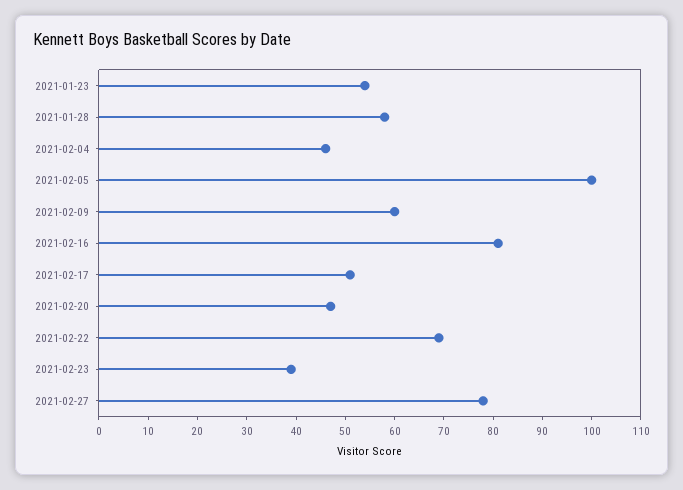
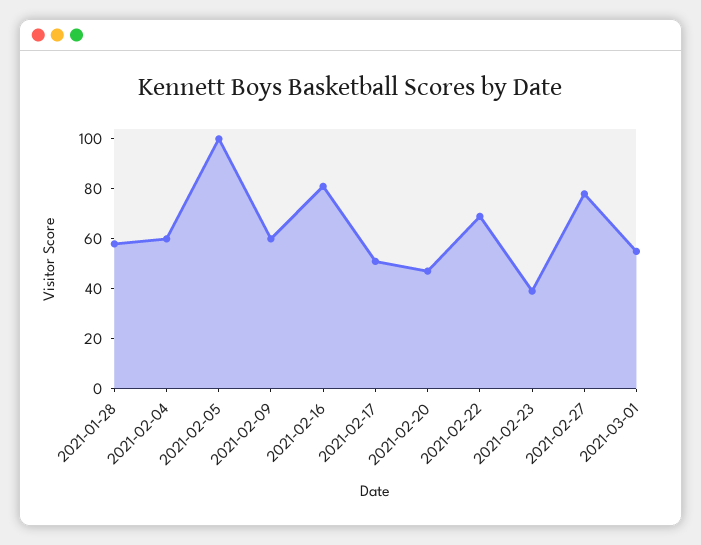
2021-01-23: 55 -> none
2021-02-04: 45 -> 60
2021-03-01: none -> 55

